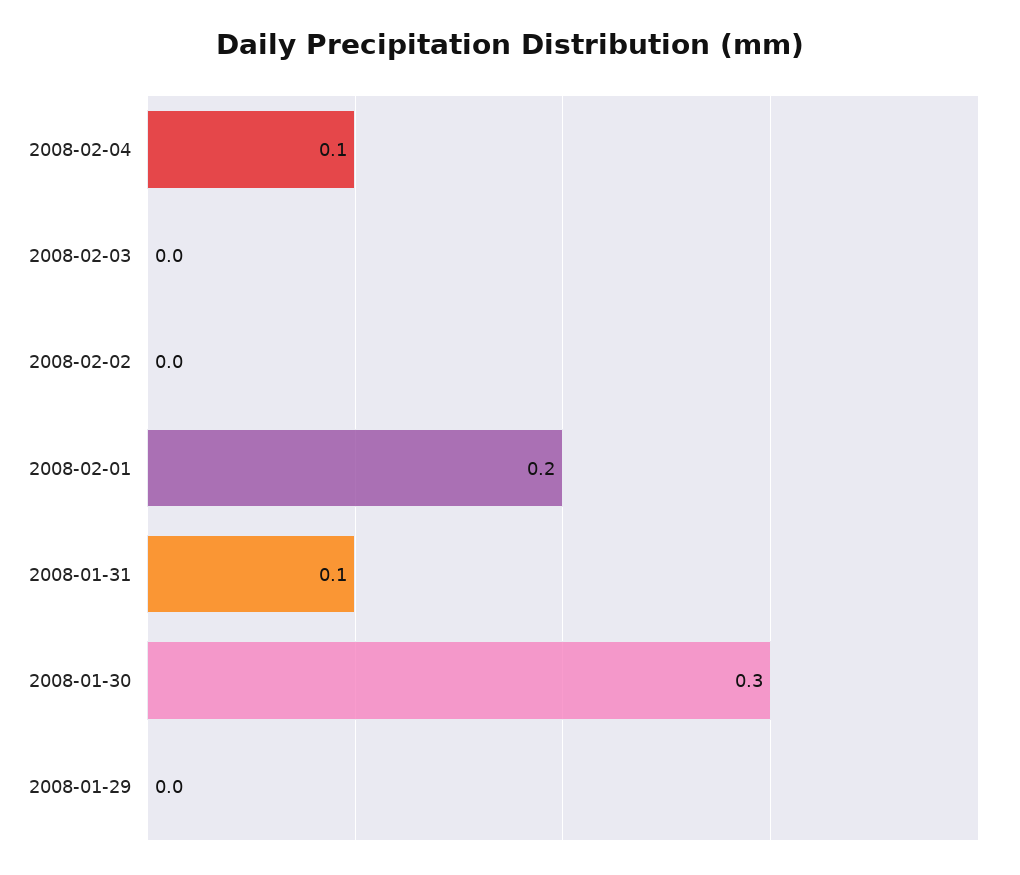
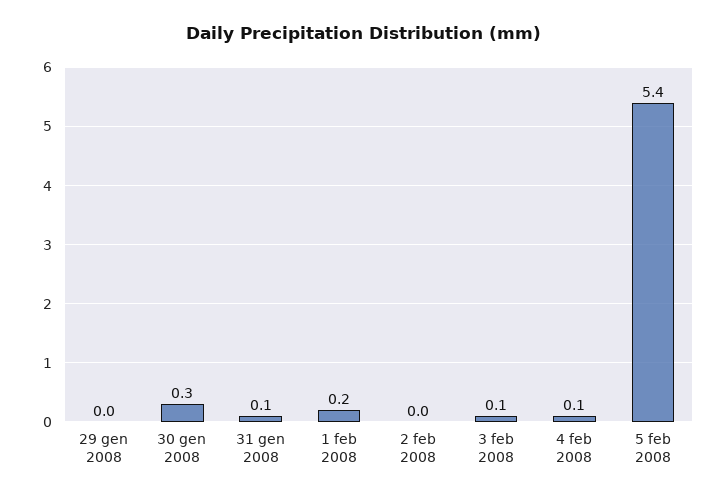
2008-02-03: 0 -> 0.1
5 feb 2008: none -> 5.4

